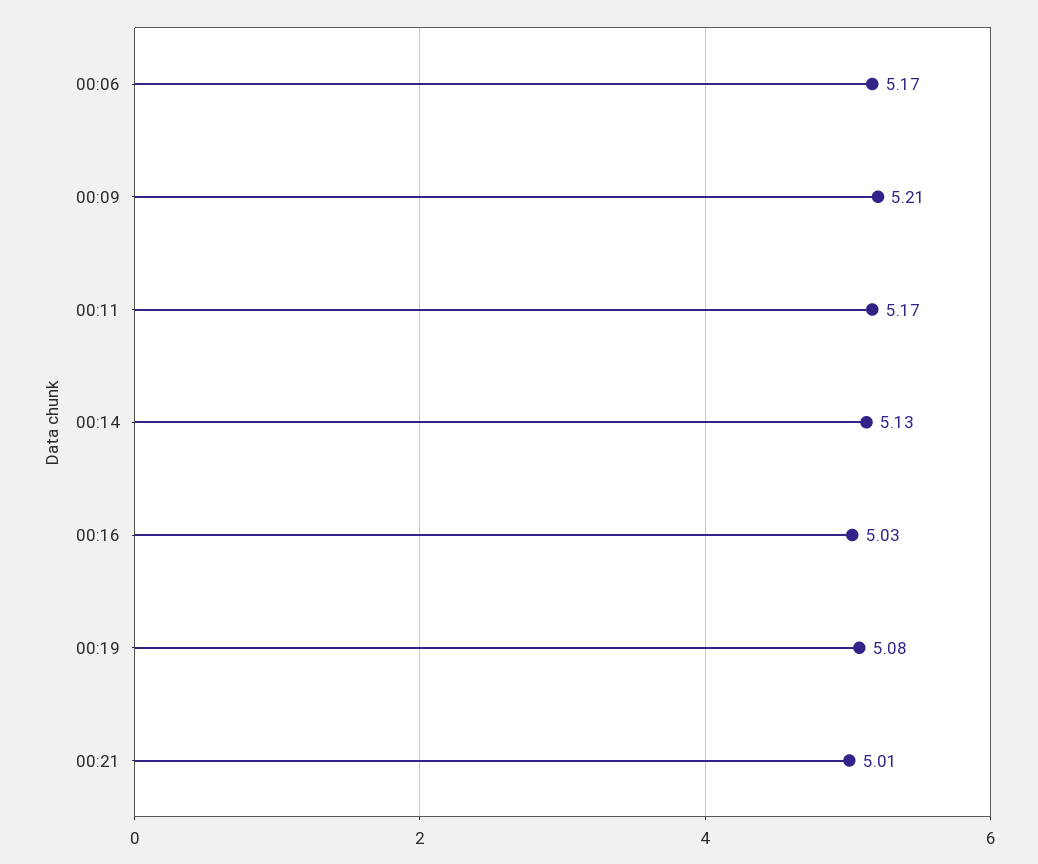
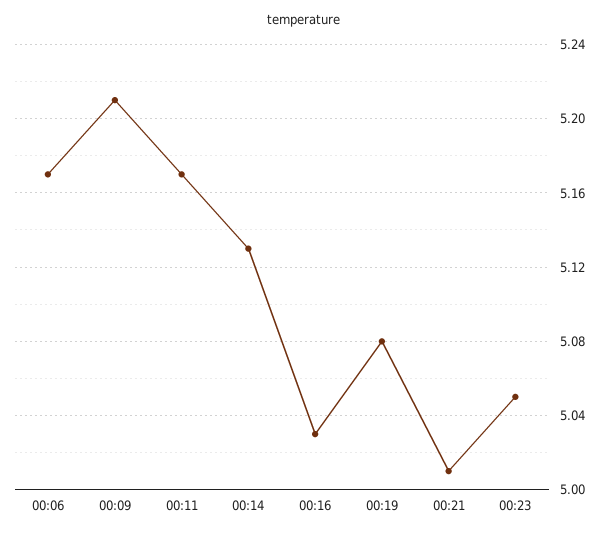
00:23: none -> 5.05

